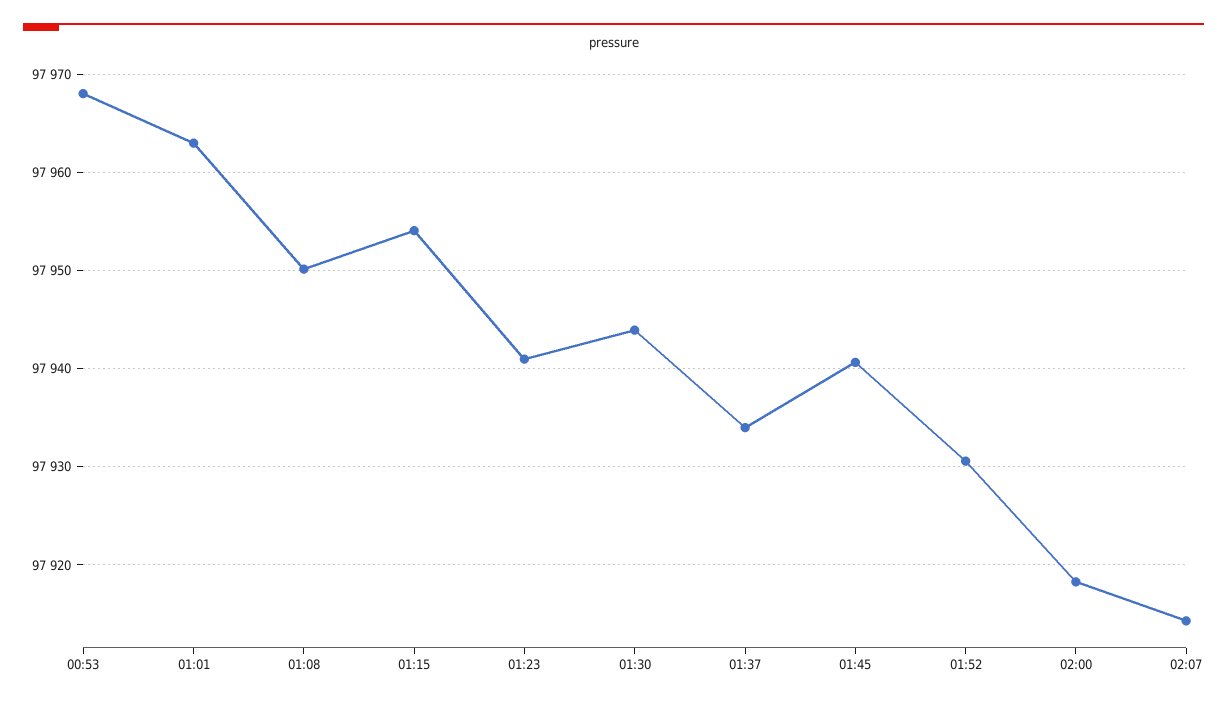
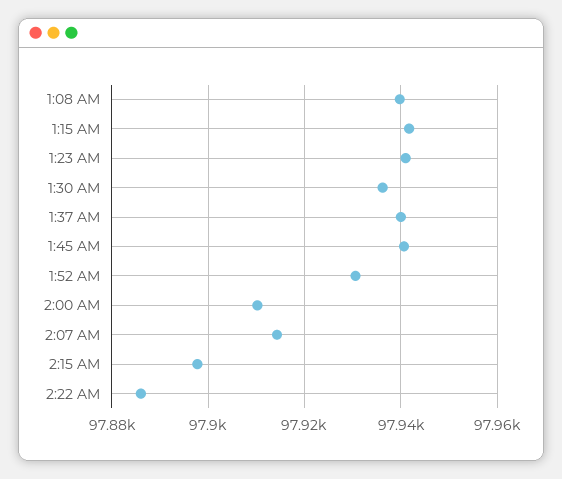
00:53: 97968 -> none
01:01: 97963 -> none
01:08: 97950 -> 97940
01:15: 97954 -> 97942
01:30: 97944 -> 97936
01:37: 97934 -> 97940
02:00: 97918 -> 97910
2:15 AM: none -> 97898
2:22 AM: none -> 97886

